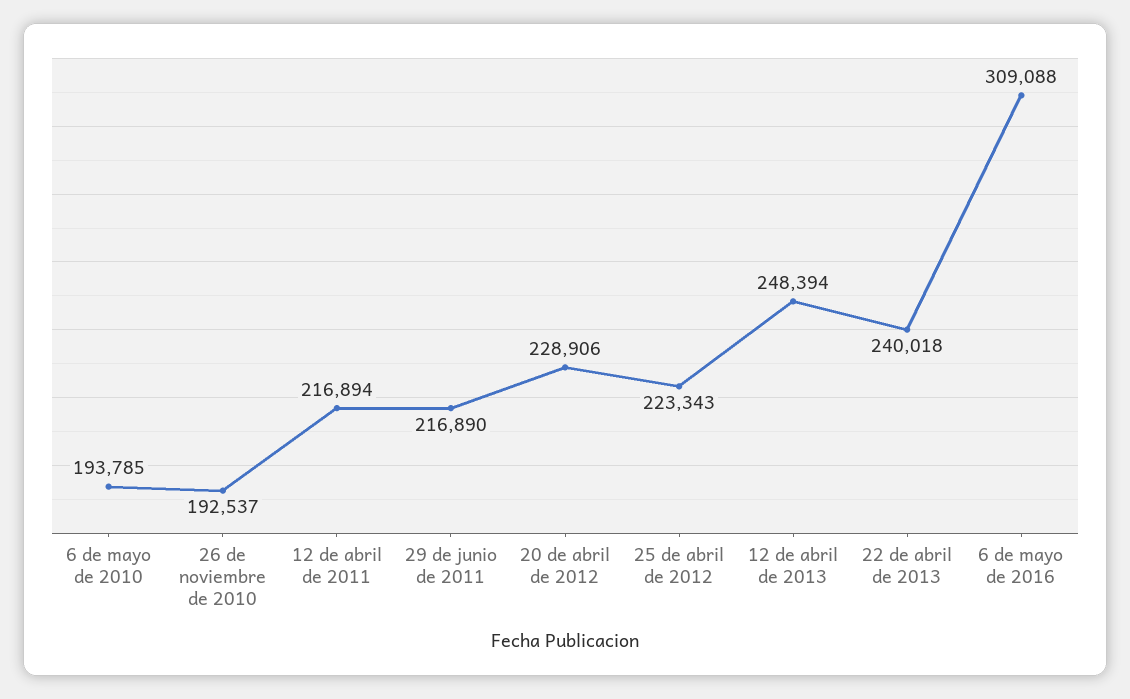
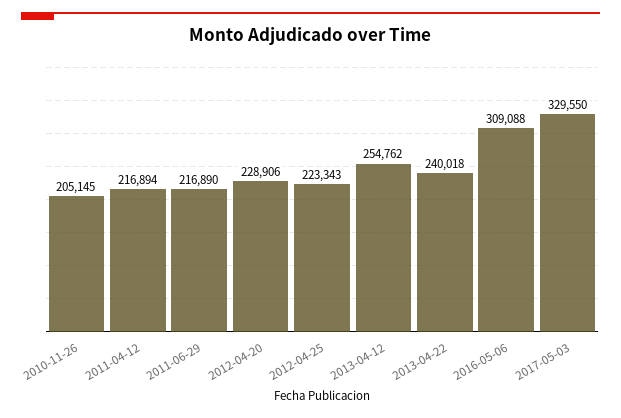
6 de mayo de 2010: 193785 -> none
26 de noviembre de 2010: 192537 -> 205145
12 de abril de 2013: 248394 -> 254762
2017-05-03: none -> 329550

